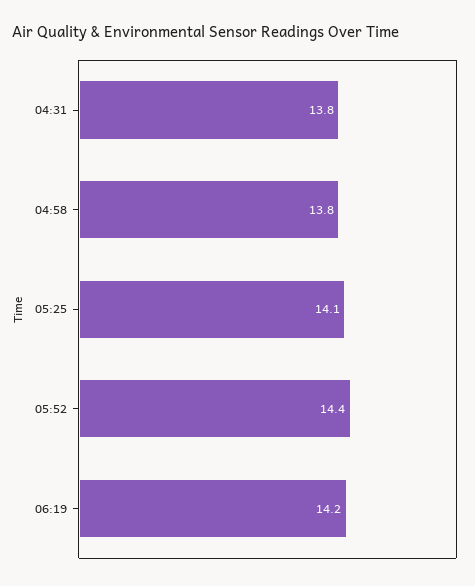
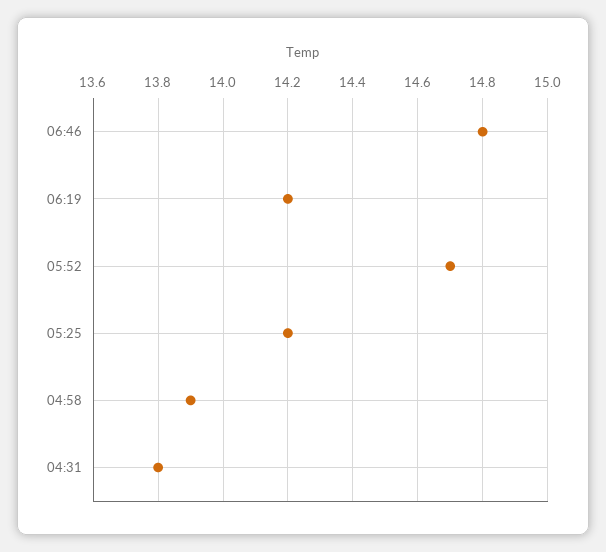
04:58: 13.8 -> 13.9
05:25: 14.1 -> 14.2
05:52: 14.4 -> 14.7
06:46: none -> 14.8

